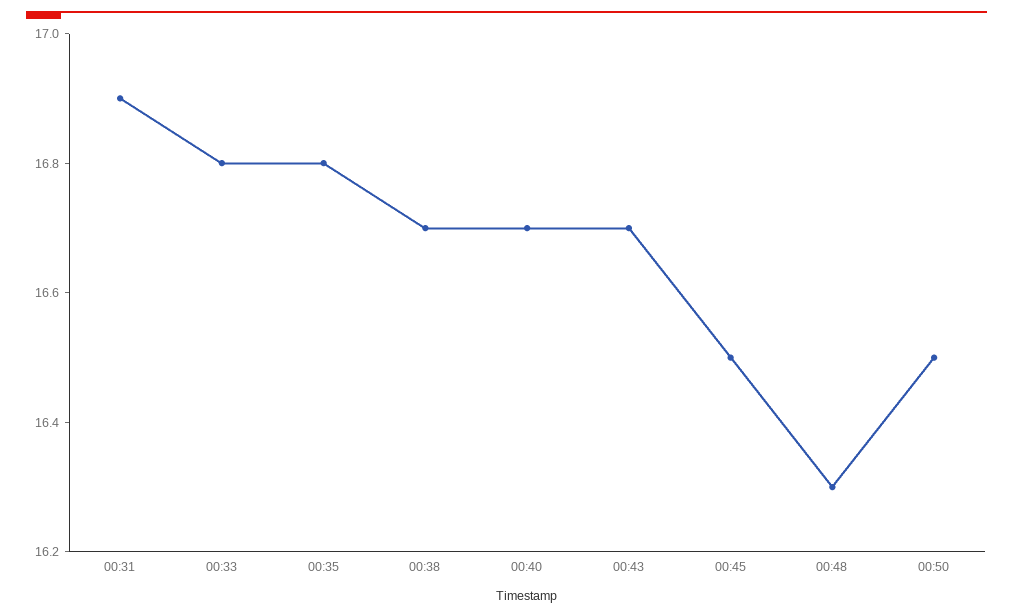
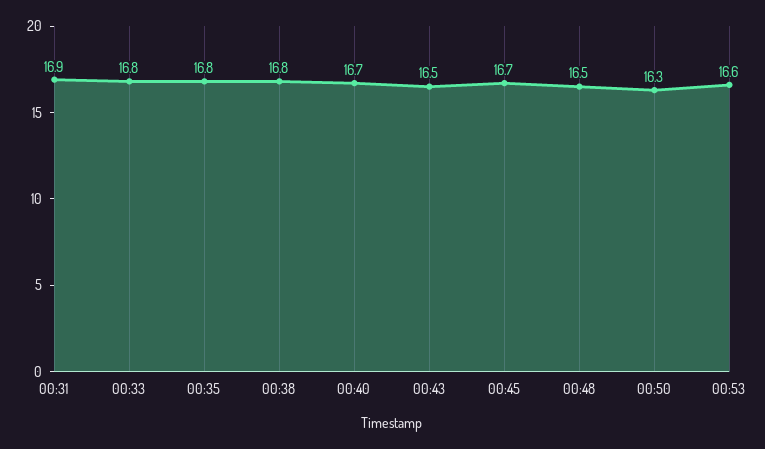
00:38: 16.7 -> 16.8
00:43: 16.7 -> 16.5
00:45: 16.5 -> 16.7
00:48: 16.3 -> 16.5
00:50: 16.5 -> 16.3
00:53: none -> 16.6

